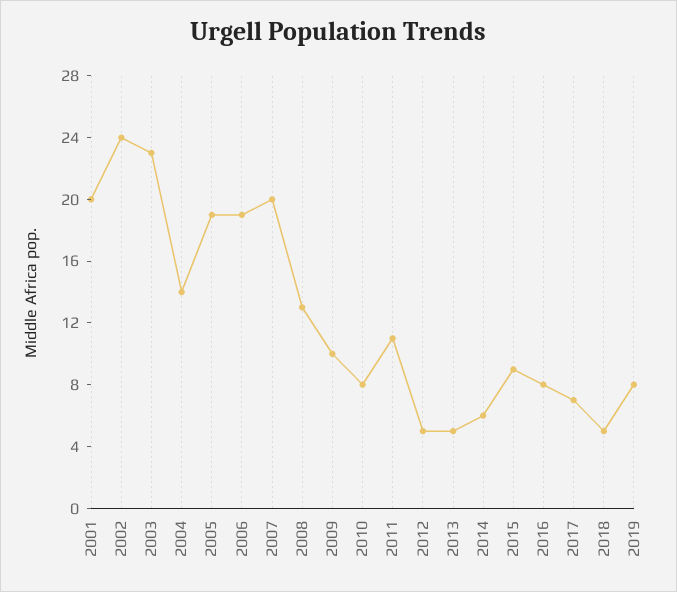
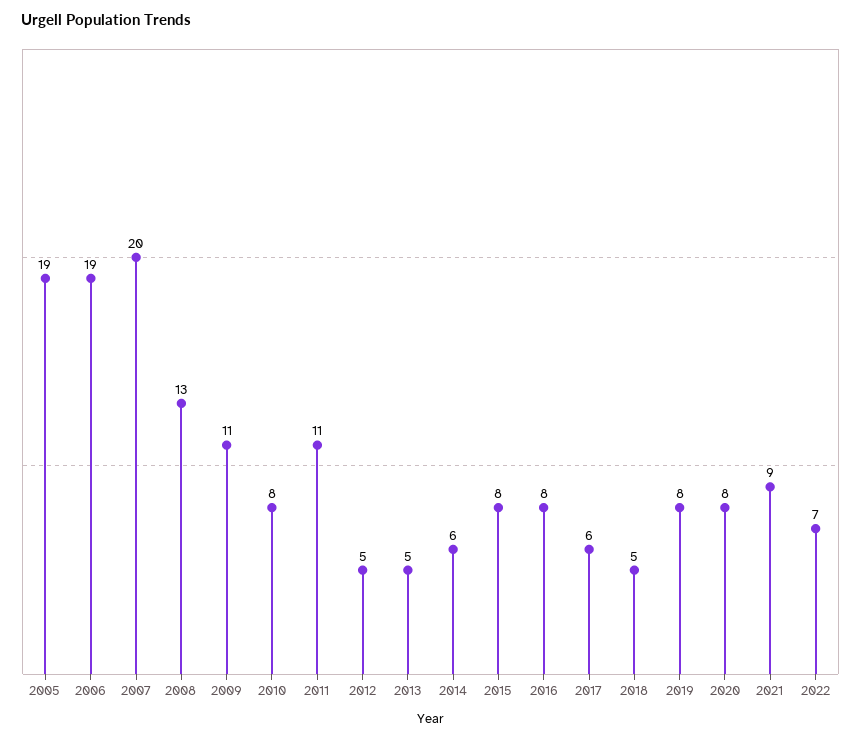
2001: 20 -> none
2002: 24 -> none
2003: 23 -> none
2004: 14 -> none
2009: 10 -> 11
2015: 9 -> 8
2017: 7 -> 6
2020: none -> 8
2021: none -> 9
2022: none -> 7

